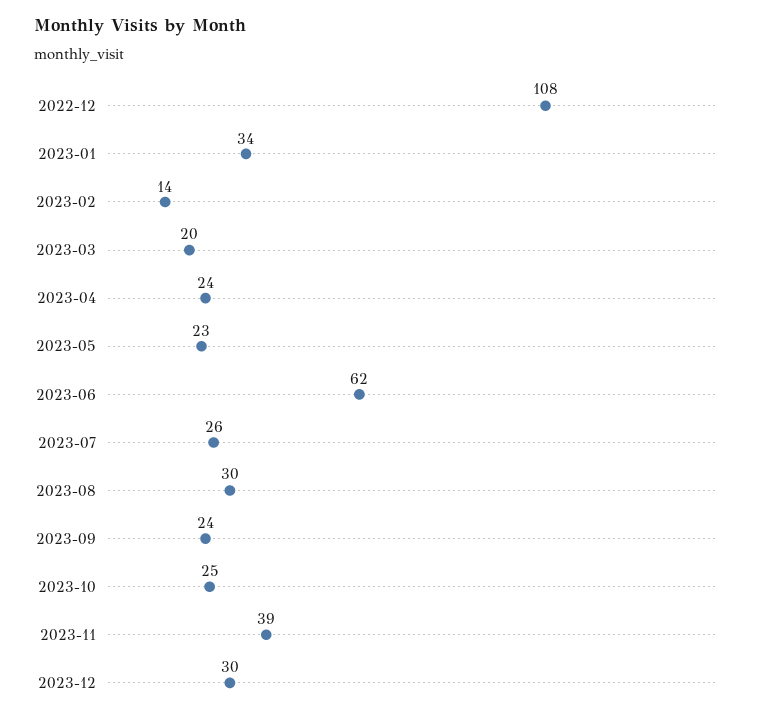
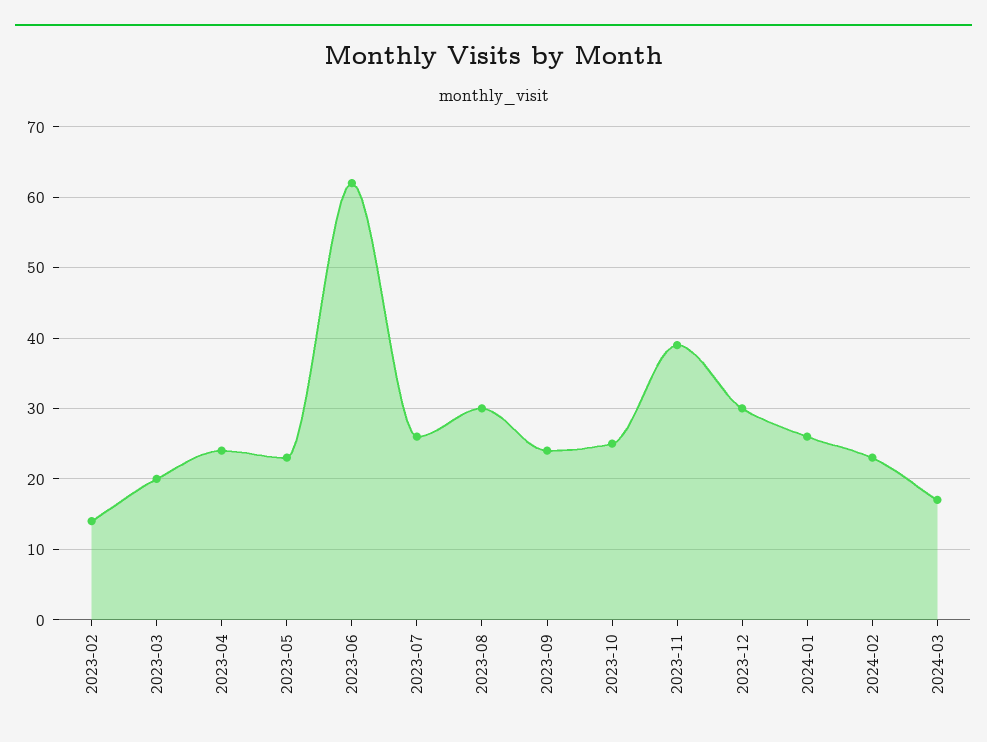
2022-12: 108 -> none
2023-01: 34 -> none
2024-01: none -> 26
2024-02: none -> 23
2024-03: none -> 17

